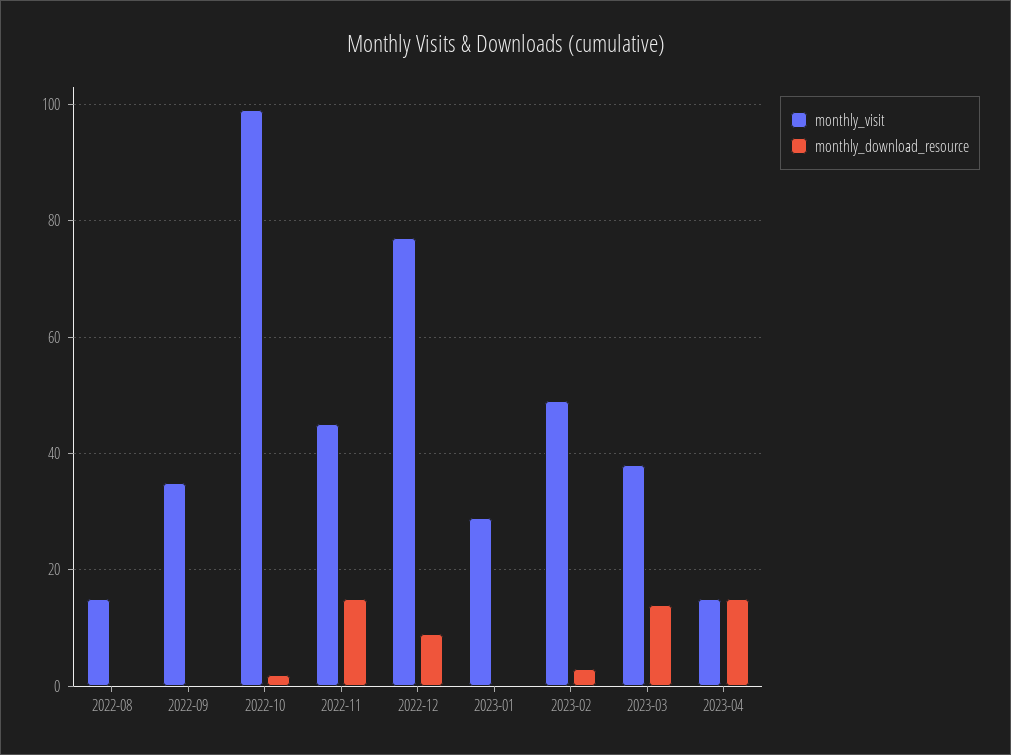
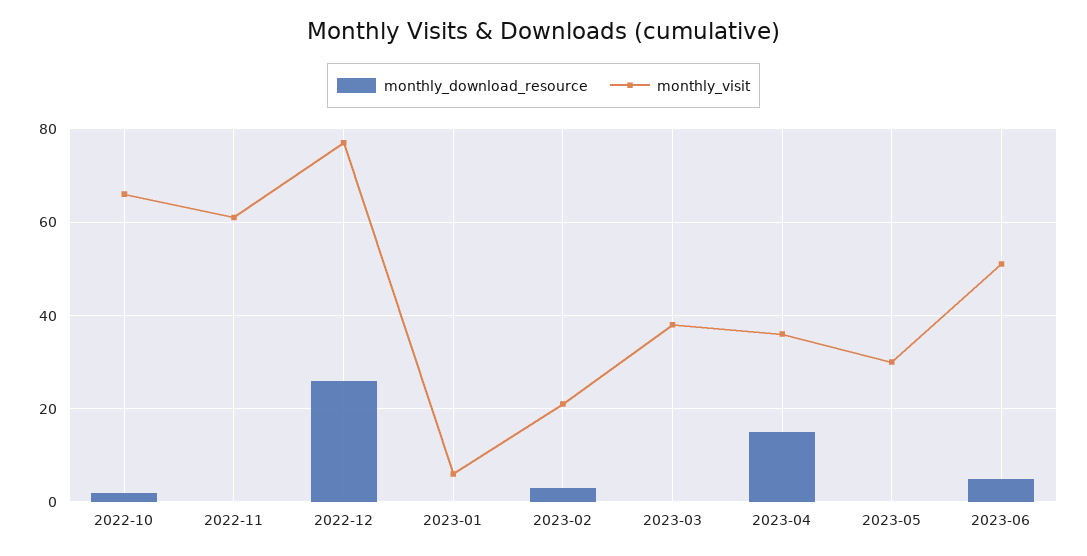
monthly_visit, 2022-08: 15 -> none
monthly_download_resource, 2022-08: 0 -> none
monthly_visit, 2022-09: 35 -> none
monthly_download_resource, 2022-09: 0 -> none
monthly_visit, 2022-10: 100 -> 65
monthly_visit, 2022-11: 45 -> 60
monthly_download_resource, 2022-11: 15 -> 0
monthly_download_resource, 2022-12: 10 -> 25
monthly_visit, 2023-01: 30 -> 5
monthly_visit, 2023-02: 50 -> 20
monthly_download_resource, 2023-03: 15 -> 0
monthly_visit, 2023-04: 15 -> 35
monthly_download_resource, 2023-05: none -> 0
monthly_visit, 2023-05: none -> 30
monthly_download_resource, 2023-06: none -> 5
monthly_visit, 2023-06: none -> 50

